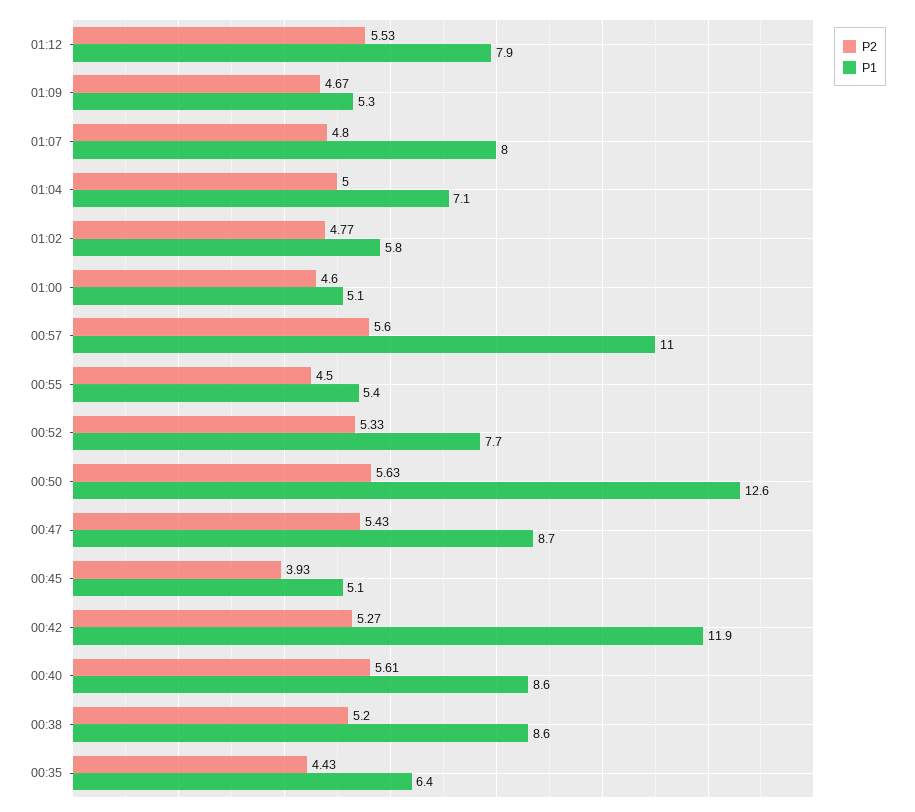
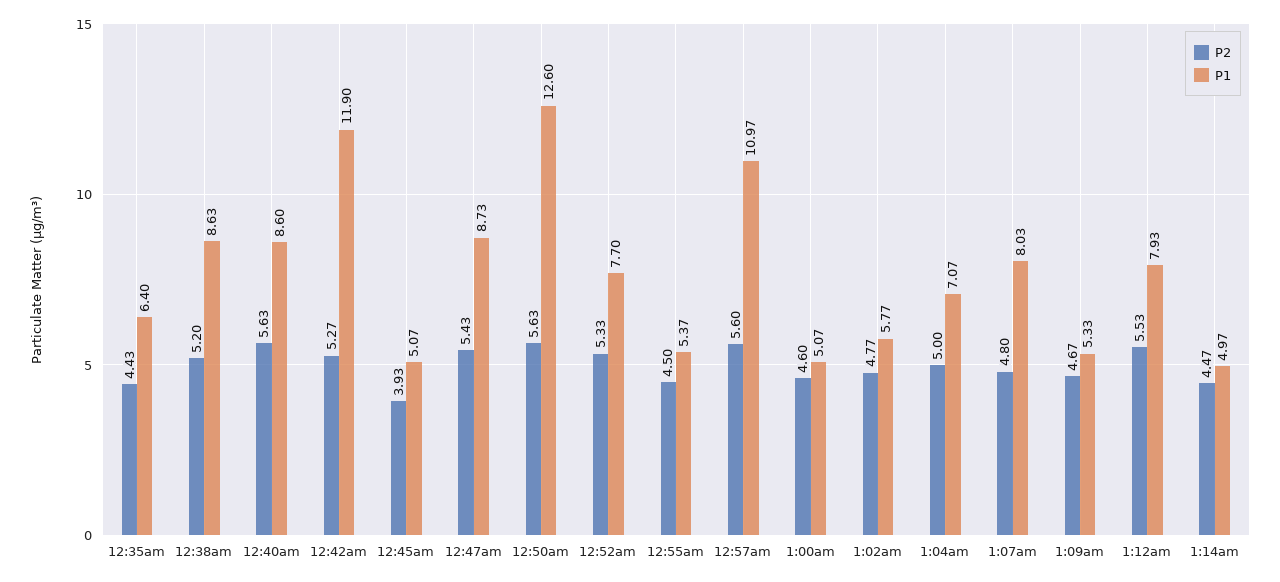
P2, 00:40: 5.61 -> 5.63
P2, 1:14am: none -> 4.47
P1, 1:14am: none -> 4.97

